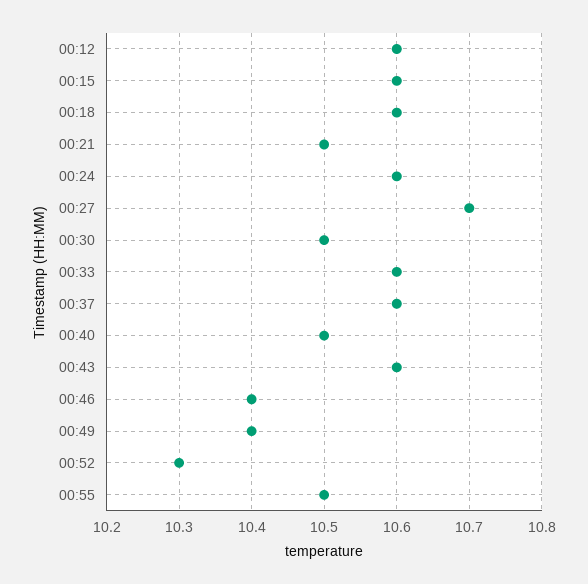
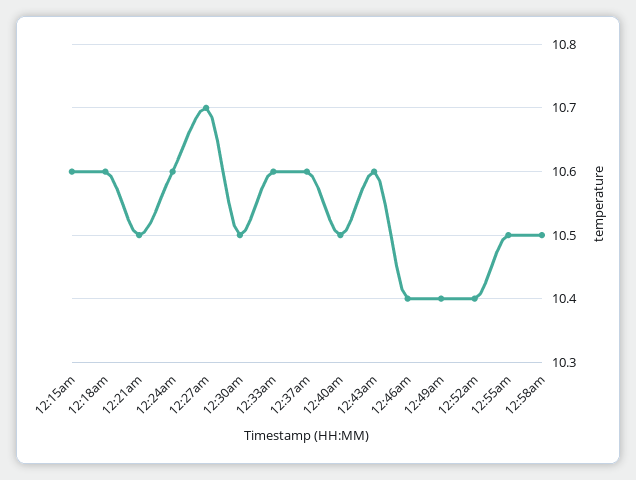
00:12: 10.6 -> none
00:52: 10.3 -> 10.4
12:58am: none -> 10.5

